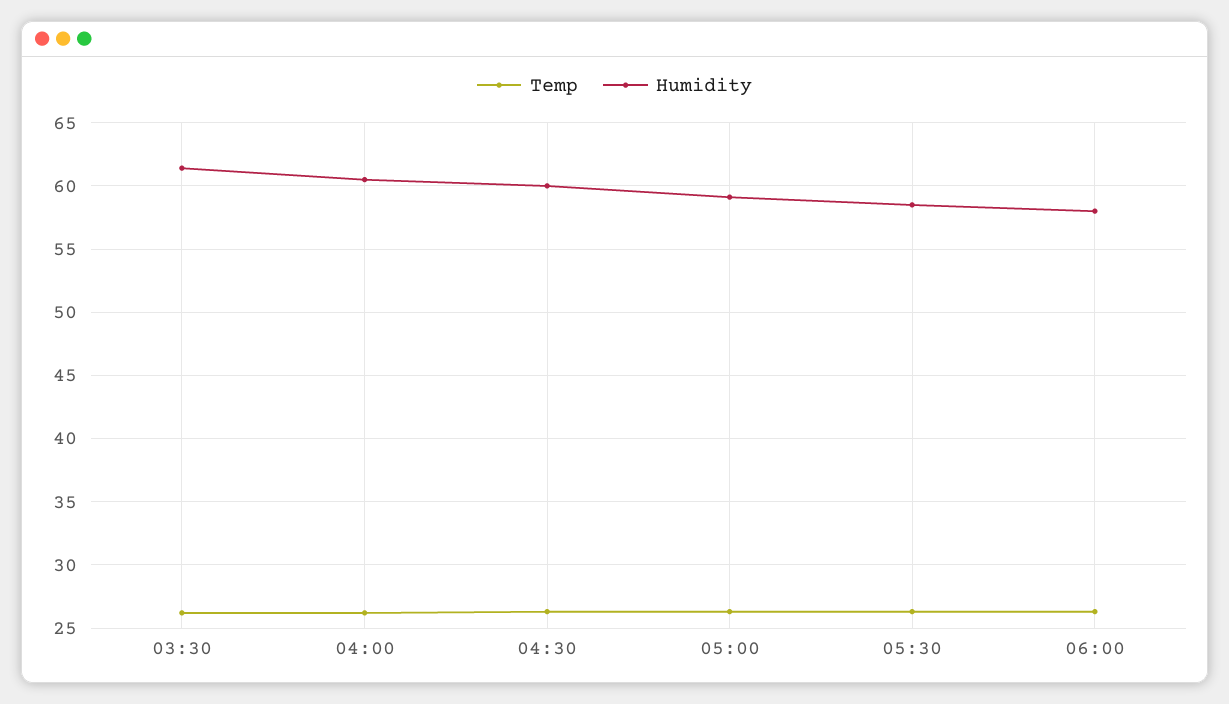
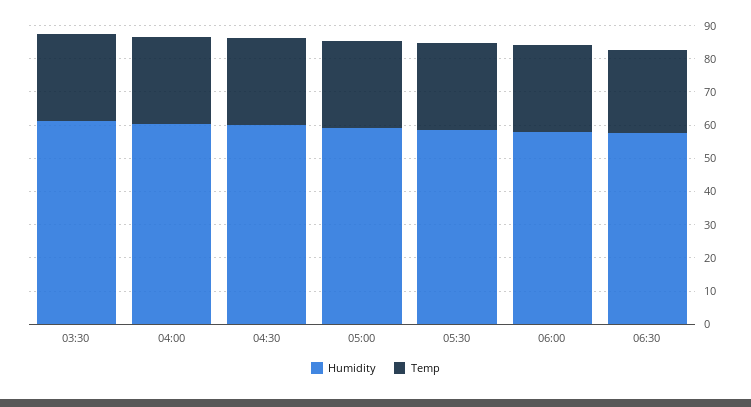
Humidity, 06:30: none -> 57.5
Temp, 06:30: none -> 25

